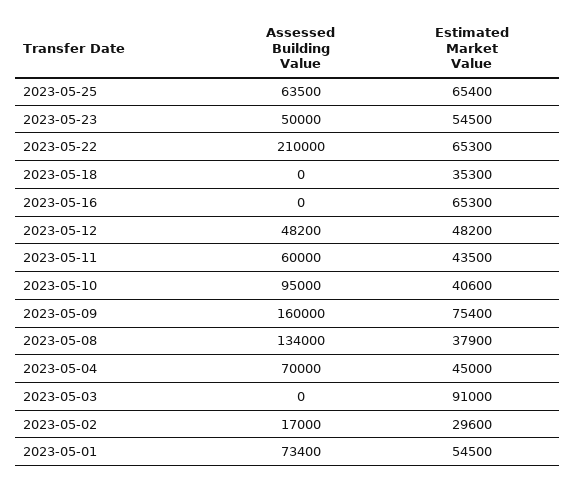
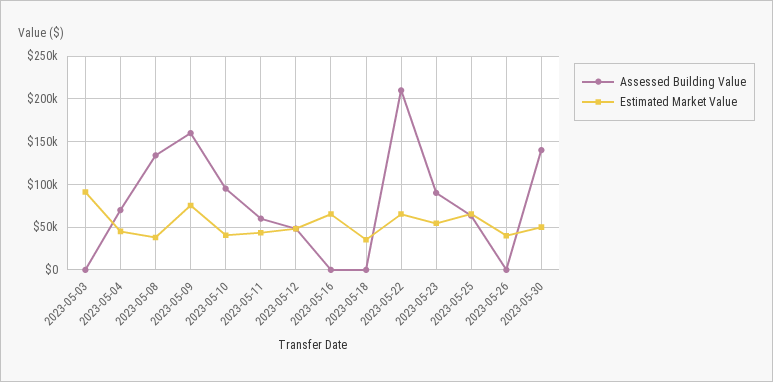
Assessed Building Value, 2023-05-23: 50000 -> 90000
Assessed Building Value, 2023-05-02: 17000 -> none
Estimated Market Value, 2023-05-02: 29600 -> none
Assessed Building Value, 2023-05-01: 73400 -> none
Estimated Market Value, 2023-05-01: 54500 -> none
Assessed Building Value, 2023-05-26: none -> 0
Estimated Market Value, 2023-05-26: none -> 40000
Assessed Building Value, 2023-05-30: none -> 140000
Estimated Market Value, 2023-05-30: none -> 50000

